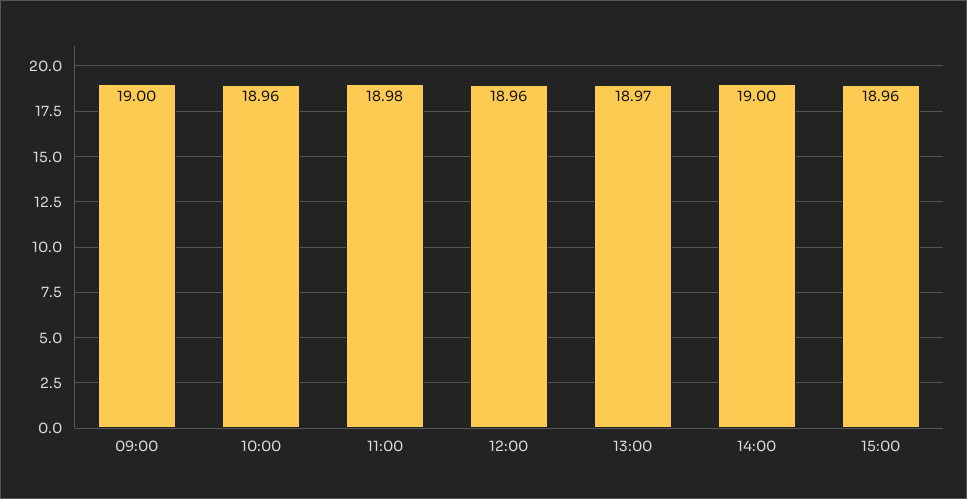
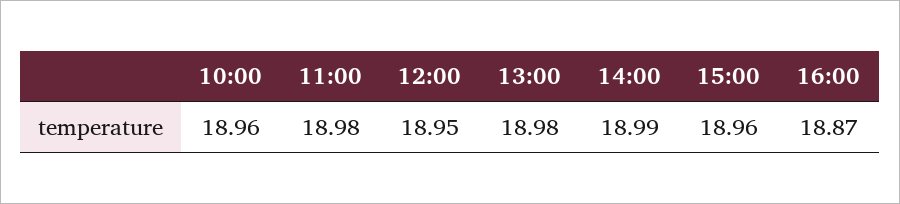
09:00: 19 -> none
12:00: 18.96 -> 18.95
13:00: 18.97 -> 18.98
14:00: 19 -> 18.99
16:00: none -> 18.87

